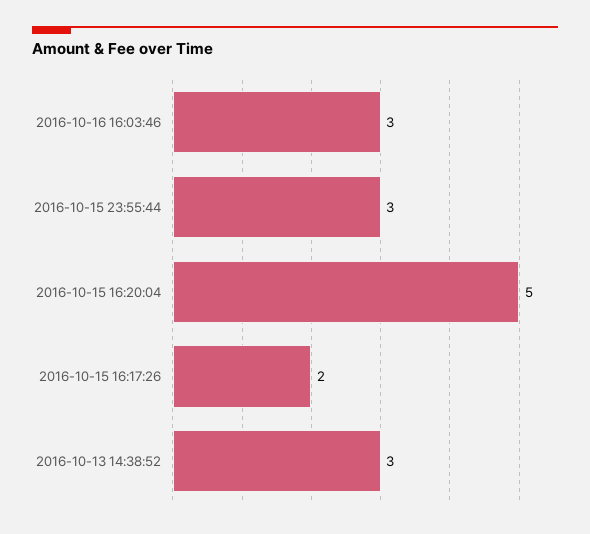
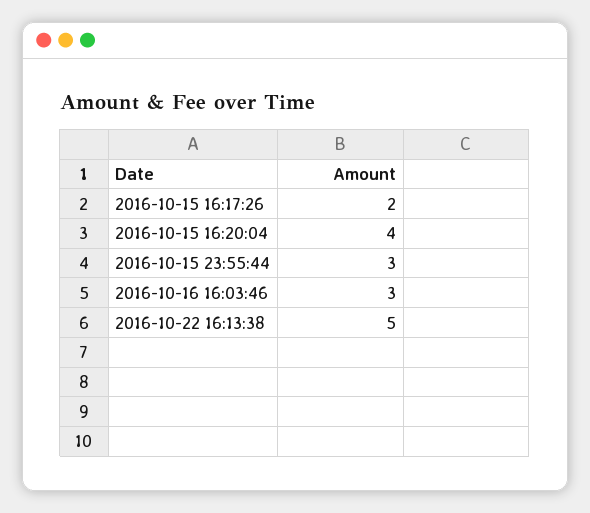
2016-10-15 16:20:04: 5 -> 4
2016-10-13 14:38:52: 3 -> none
2016-10-22 16:13:38: none -> 5

